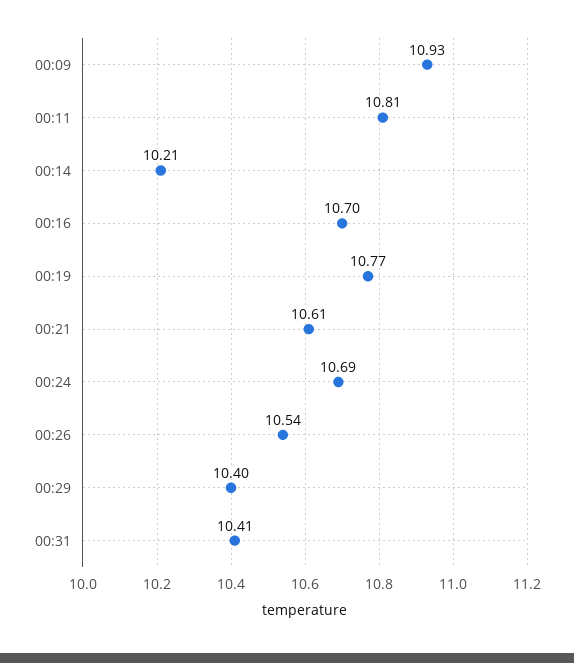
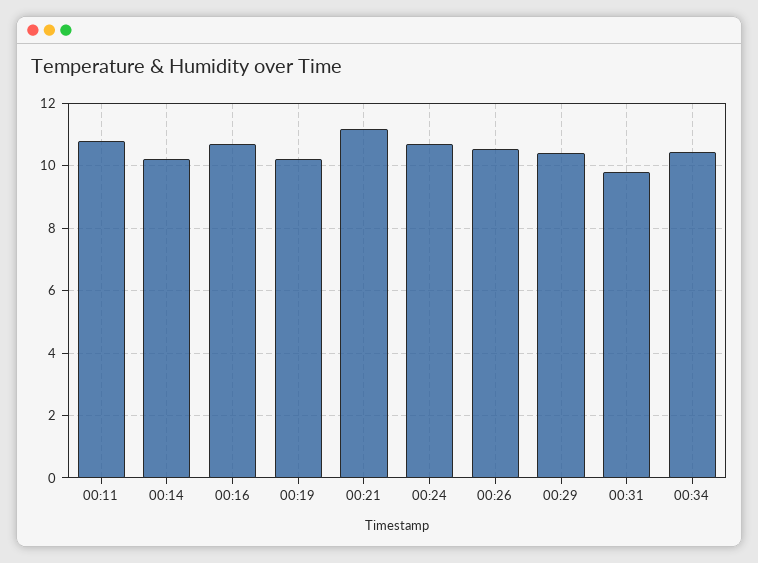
00:09: 10.93 -> none
00:19: 10.77 -> 10.2
00:21: 10.61 -> 11.2
00:31: 10.41 -> 9.8
00:34: none -> 10.4

